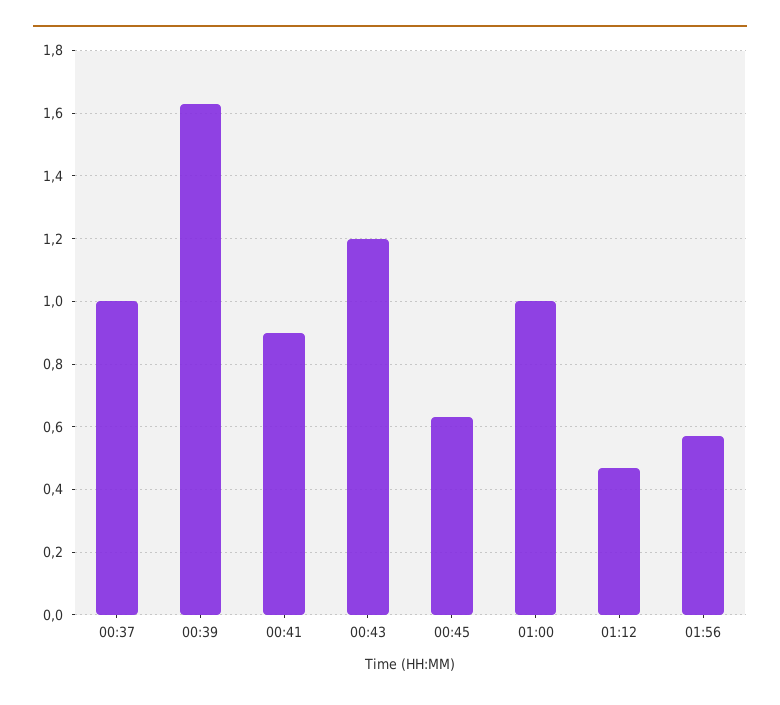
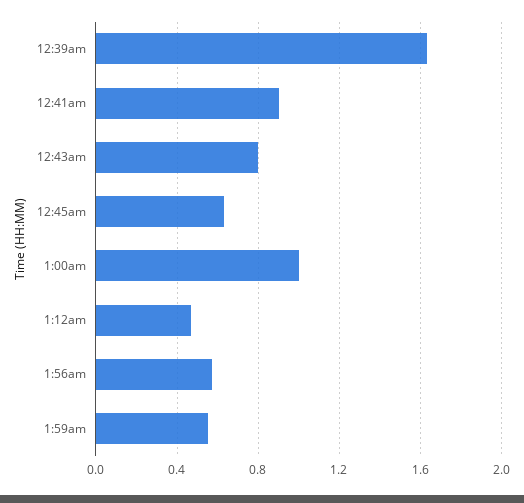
00:37: 1 -> none
00:43: 1.2 -> 0.8
1:59am: none -> 0.55

